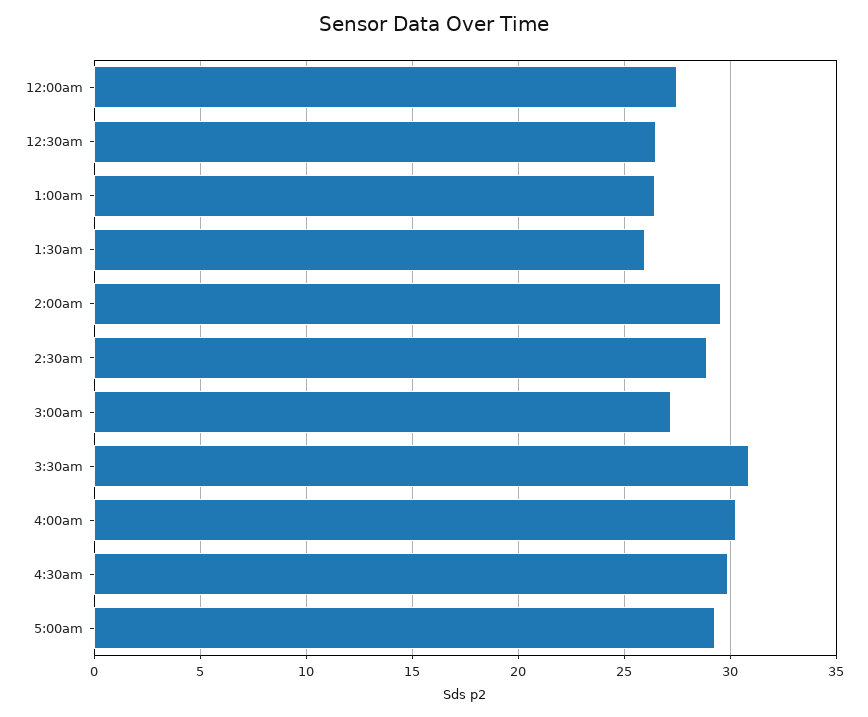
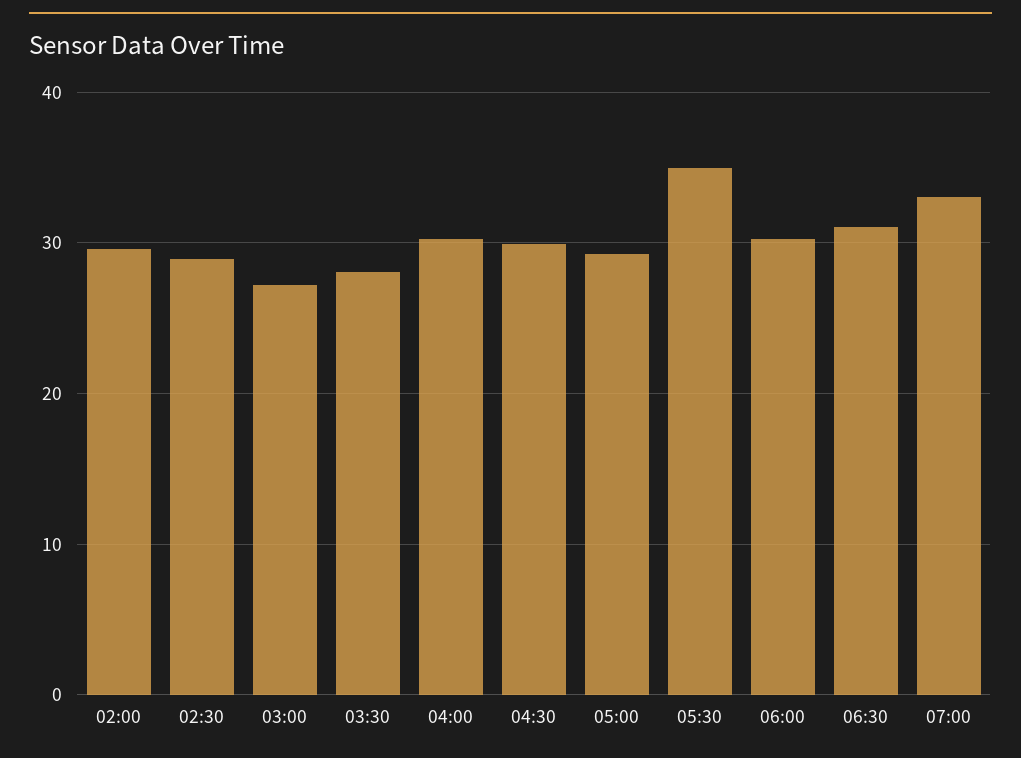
12:00am: 27.5 -> none
12:30am: 26.5 -> none
1:00am: 26.5 -> none
1:30am: 26 -> none
3:30am: 31 -> 28
05:30: none -> 35
06:00: none -> 30
06:30: none -> 31
07:00: none -> 33

